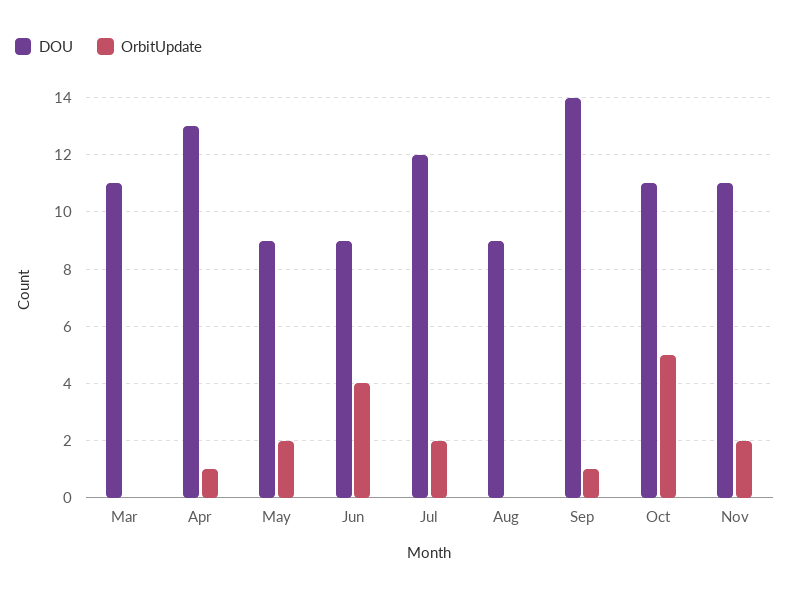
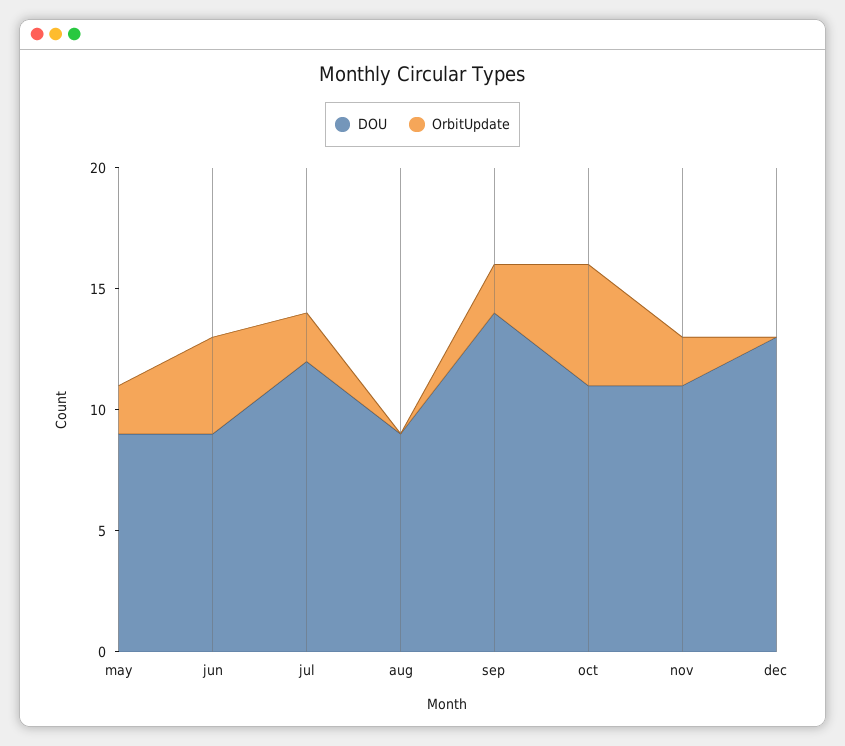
DOU, Mar: 11 -> none
OrbitUpdate, Mar: 0 -> none
DOU, Apr: 13 -> none
OrbitUpdate, Apr: 1 -> none
OrbitUpdate, Sep: 1 -> 2
DOU, dec: none -> 13
OrbitUpdate, dec: none -> 0

